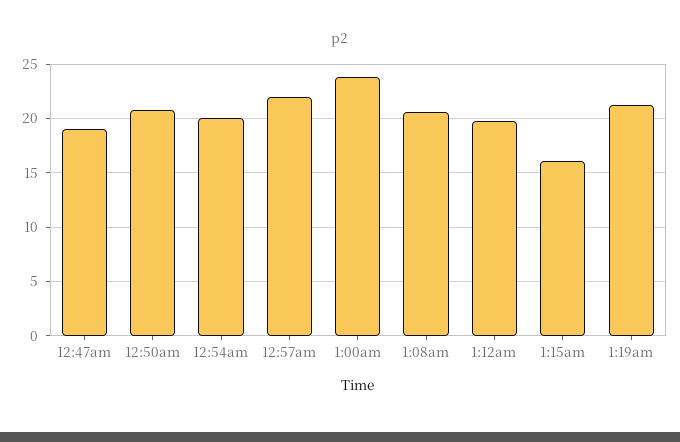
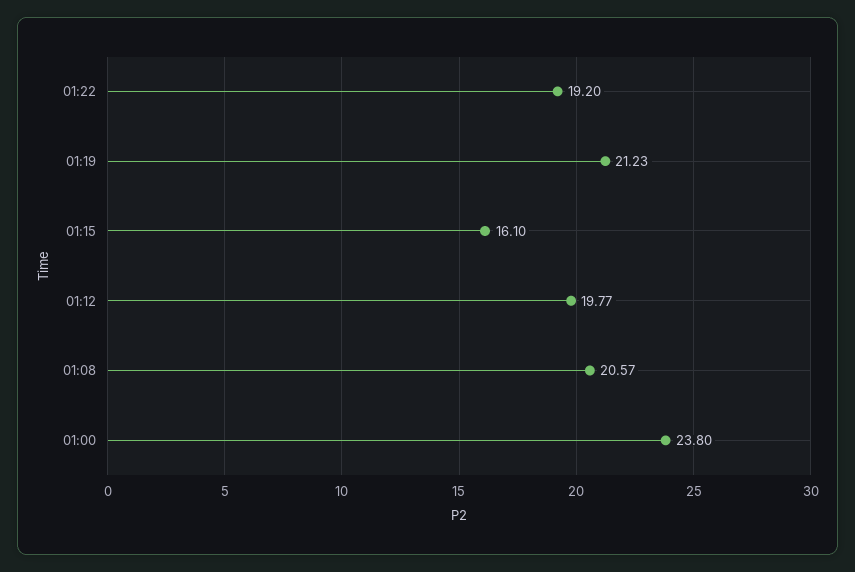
12:47am: 19 -> none
12:50am: 21 -> none
12:54am: 20 -> none
12:57am: 22 -> none
01:22: none -> 19.2

